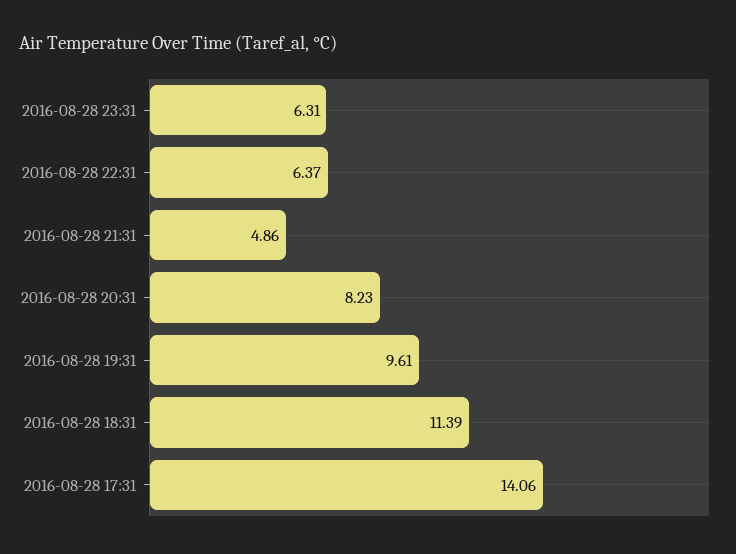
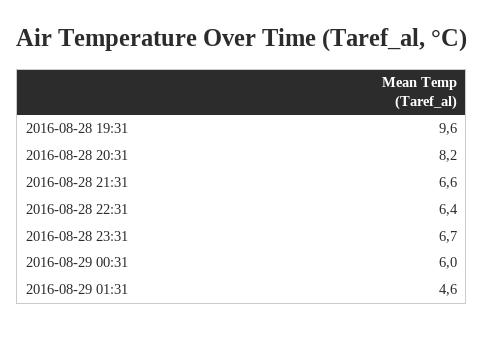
2016-08-28 23:31: 6.31 -> 6.7
2016-08-28 21:31: 4.86 -> 6.6
2016-08-28 18:31: 11.39 -> none
2016-08-28 17:31: 14.06 -> none
2016-08-29 00:31: none -> 6
2016-08-29 01:31: none -> 4.6

